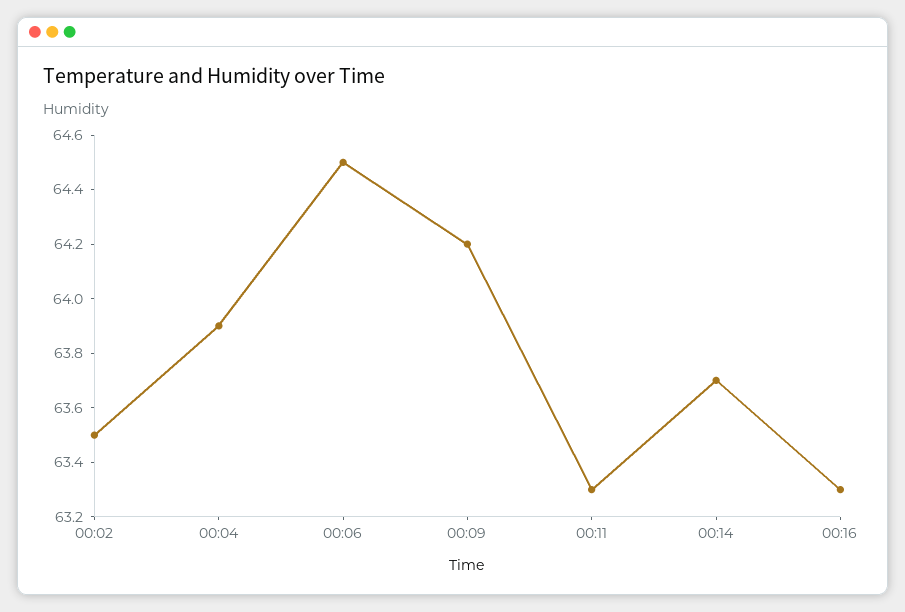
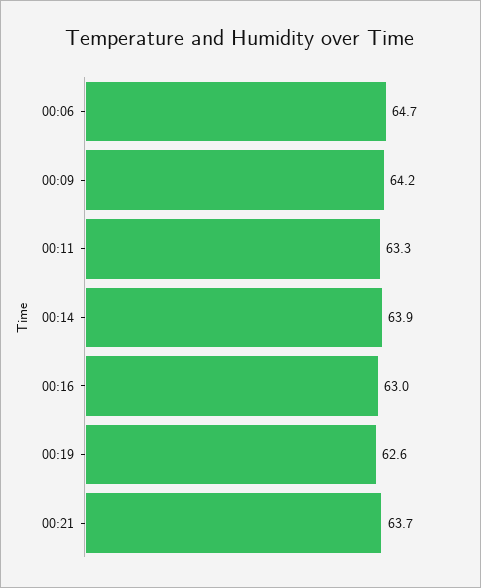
00:02: 63.5 -> none
00:04: 63.9 -> none
00:06: 64.5 -> 64.7
00:14: 63.7 -> 63.9
00:16: 63.3 -> 63
00:19: none -> 62.6
00:21: none -> 63.7

